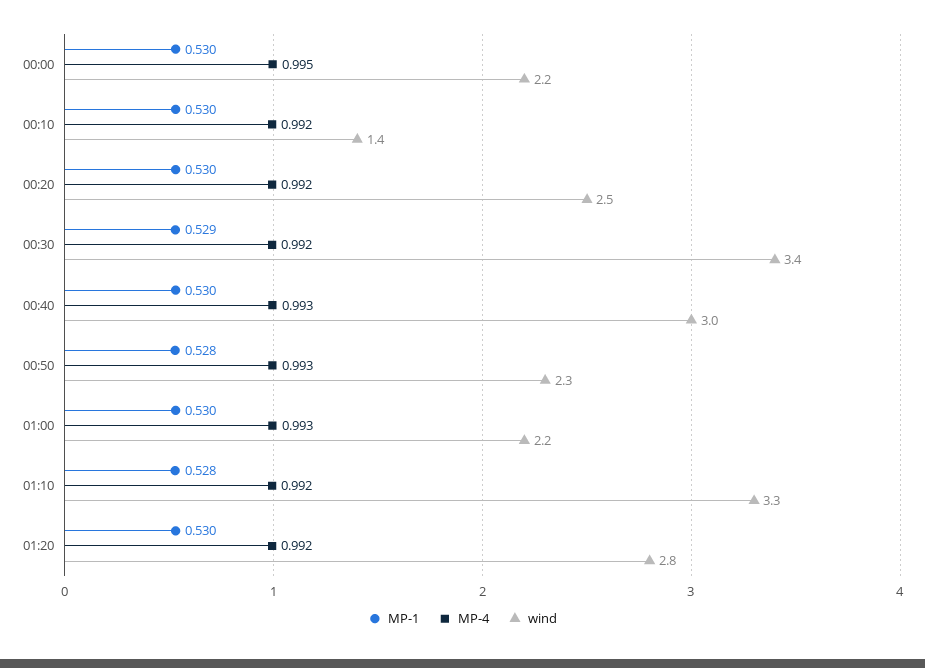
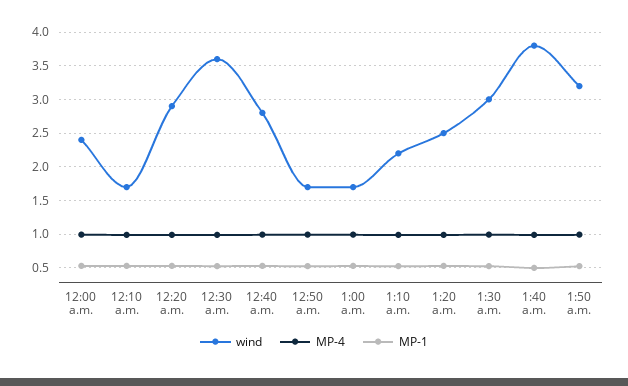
wind, 00:00: 2.2 -> 2.4
wind, 00:10: 1.4 -> 1.7
wind, 00:20: 2.5 -> 2.9
wind, 00:30: 3.4 -> 3.6
wind, 00:40: 3 -> 2.8
wind, 00:50: 2.3 -> 1.7
wind, 01:00: 2.2 -> 1.7
wind, 01:10: 3.3 -> 2.2
wind, 01:20: 2.8 -> 2.5
wind, 1:30 a.m.: none -> 3
MP-4, 1:30 a.m.: none -> 1
MP-1, 1:30 a.m.: none -> 0.5
wind, 1:40 a.m.: none -> 3.8
MP-4, 1:40 a.m.: none -> 1
MP-1, 1:40 a.m.: none -> 0.5
wind, 1:50 a.m.: none -> 3.2
MP-4, 1:50 a.m.: none -> 1
MP-1, 1:50 a.m.: none -> 0.5

